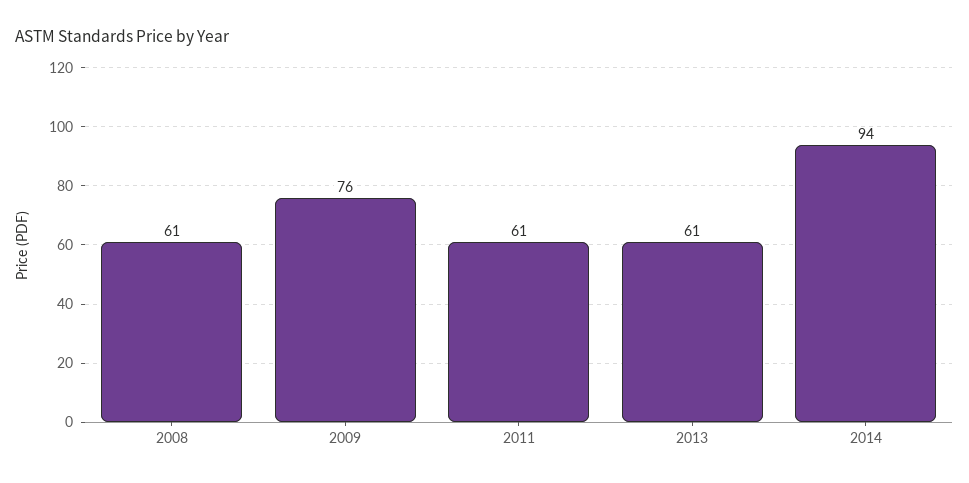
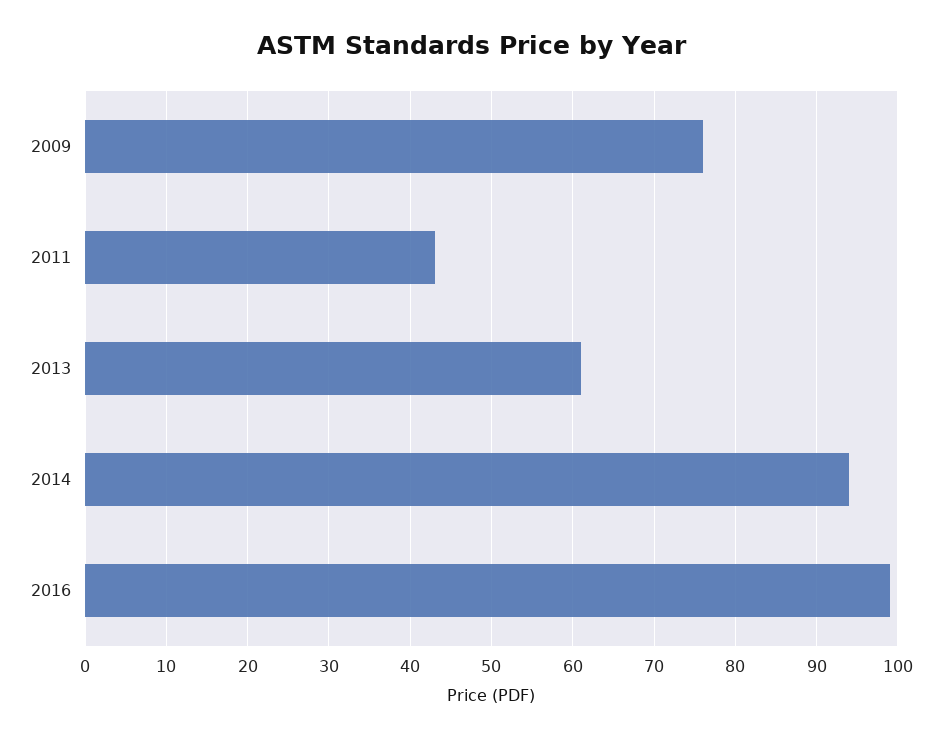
2008: 61 -> none
2011: 61 -> 43
2016: none -> 99

